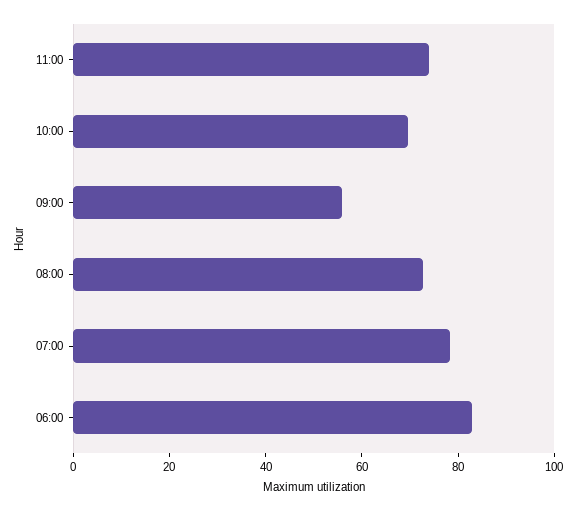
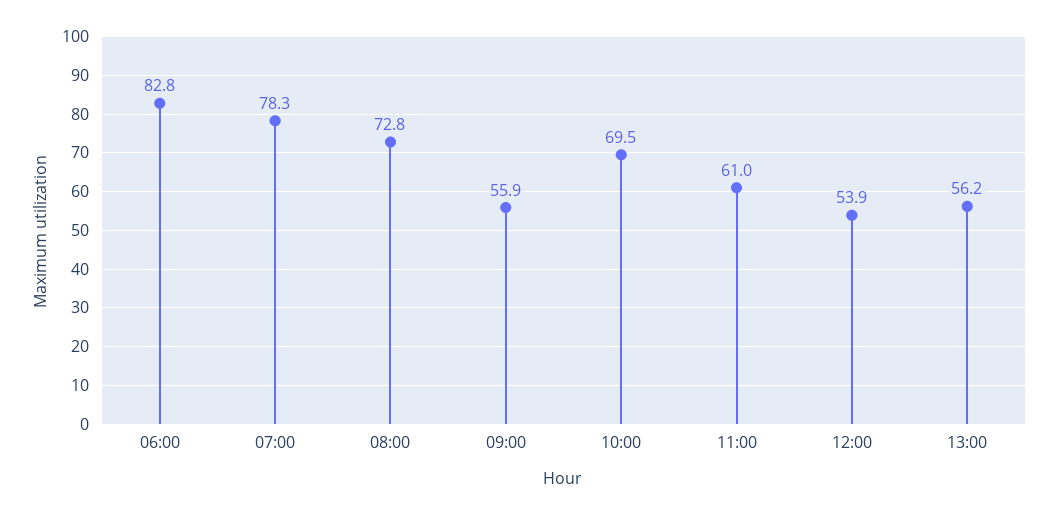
11:00: 75 -> 61
12:00: none -> 53.9
13:00: none -> 56.2

